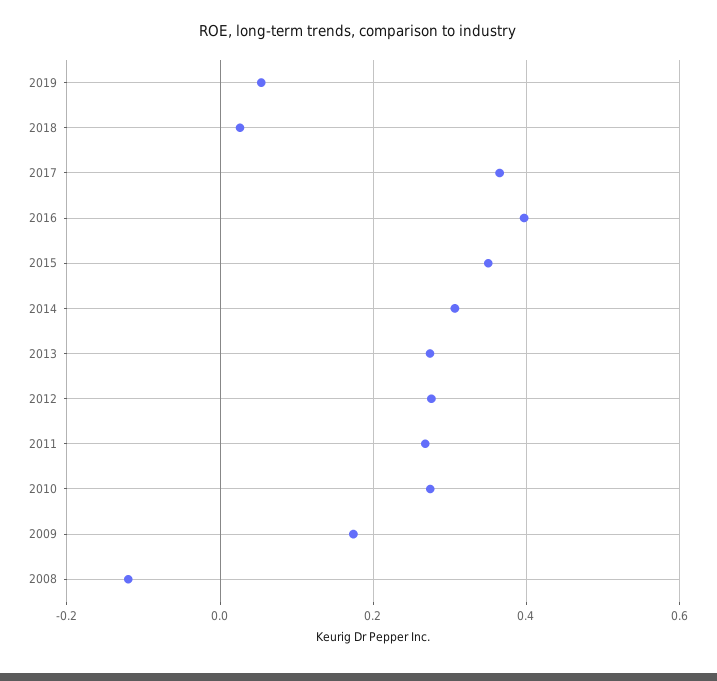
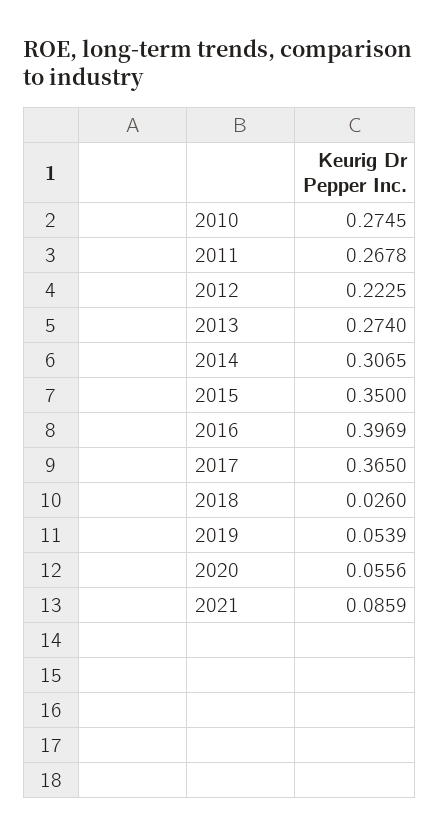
2012: 0.28 -> 0.2225
2009: 0.18 -> none
2008: -0.12 -> none
2020: none -> 0.0556
2021: none -> 0.0859

